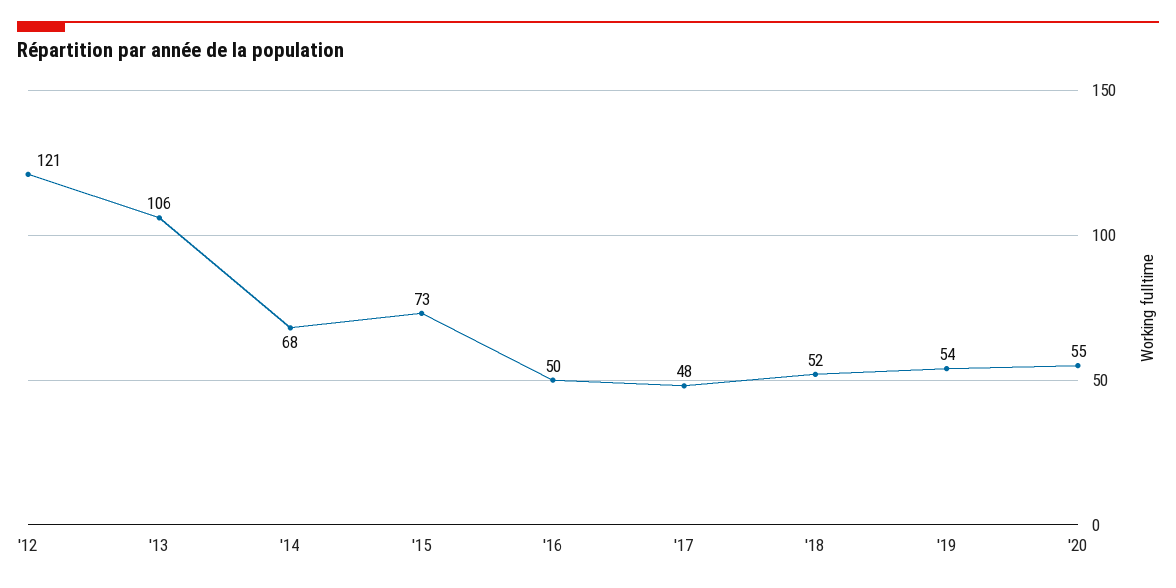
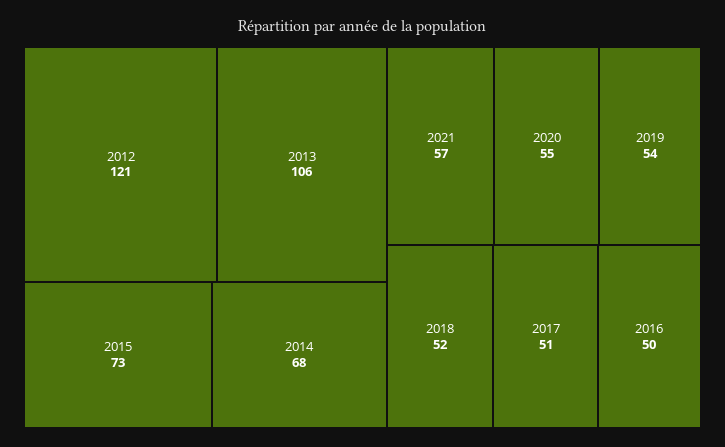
'17: 48 -> 51
2021: none -> 57

